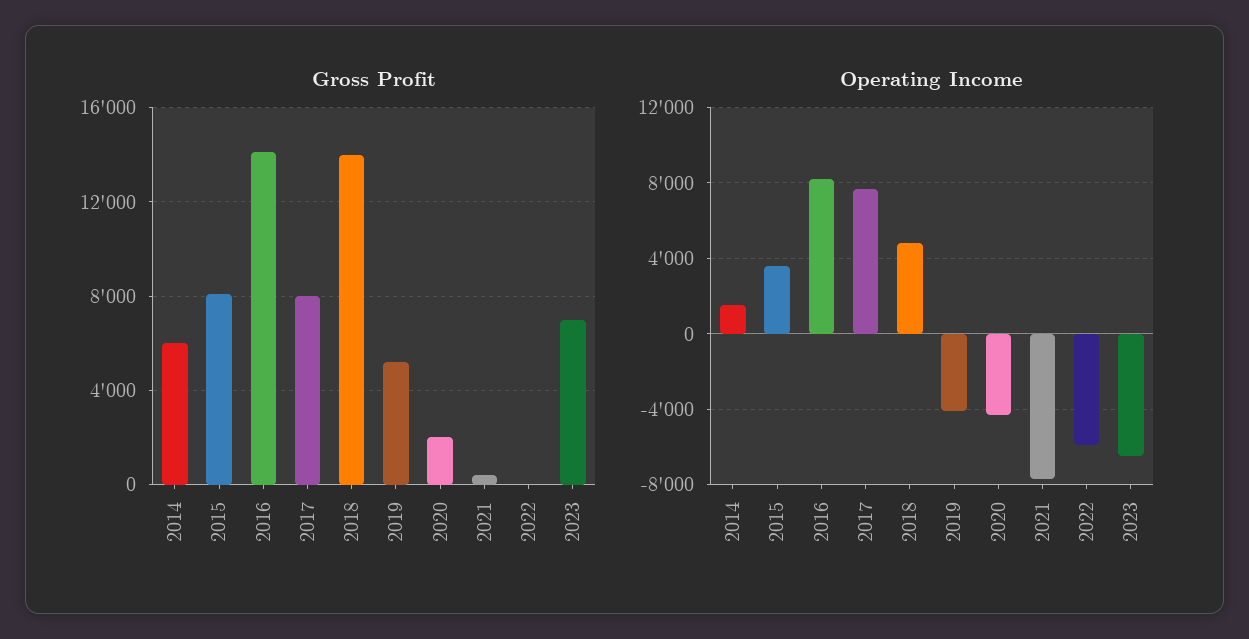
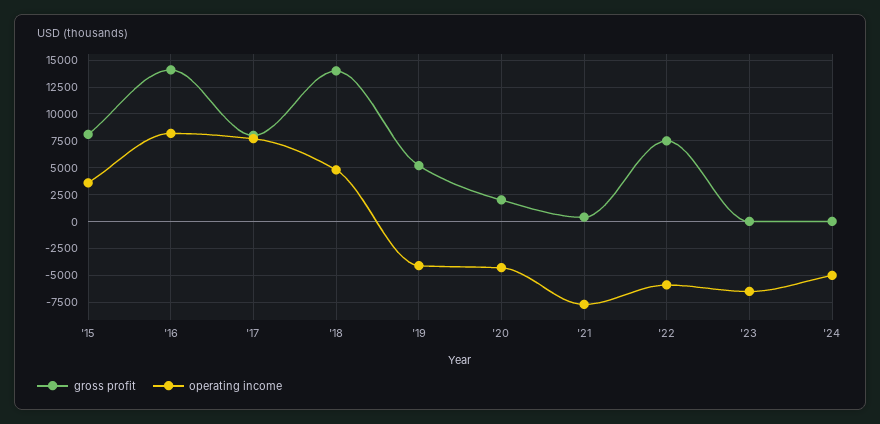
Gross Profit, 2014: 6000 -> none
Gross Profit, 2022: 0 -> 7500
Gross Profit, 2023: 7000 -> 0
Operating Income, 2014: 1500 -> none
Gross Profit, '24: none -> 0
Operating Income, '24: none -> -5000

